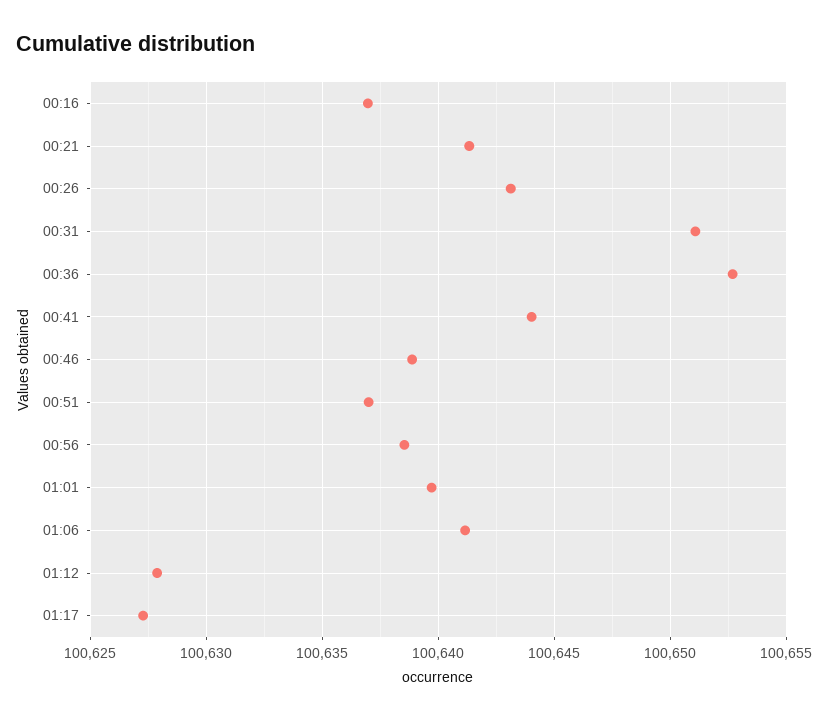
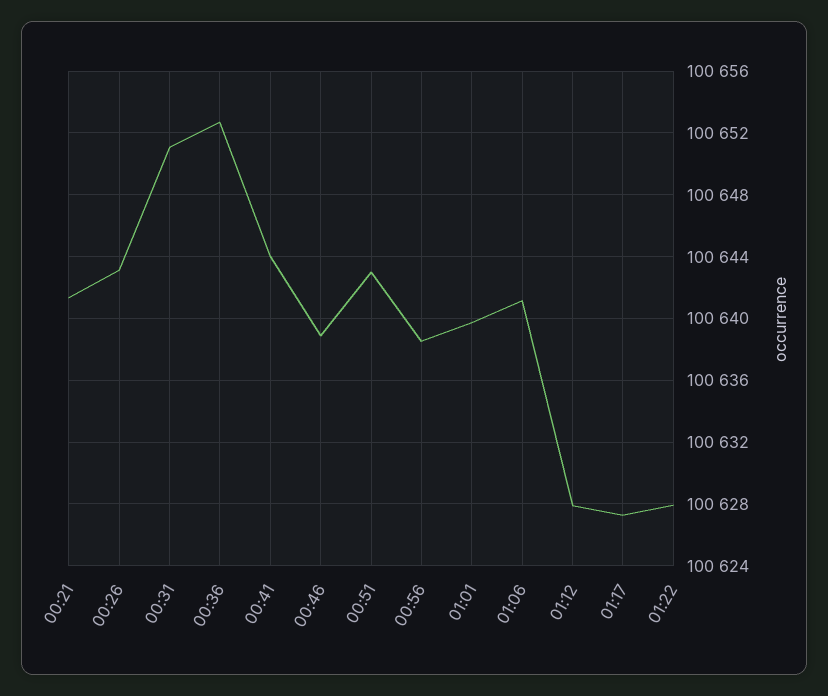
00:16: 100637 -> none
00:51: 100637 -> 100643
01:22: none -> 100628

